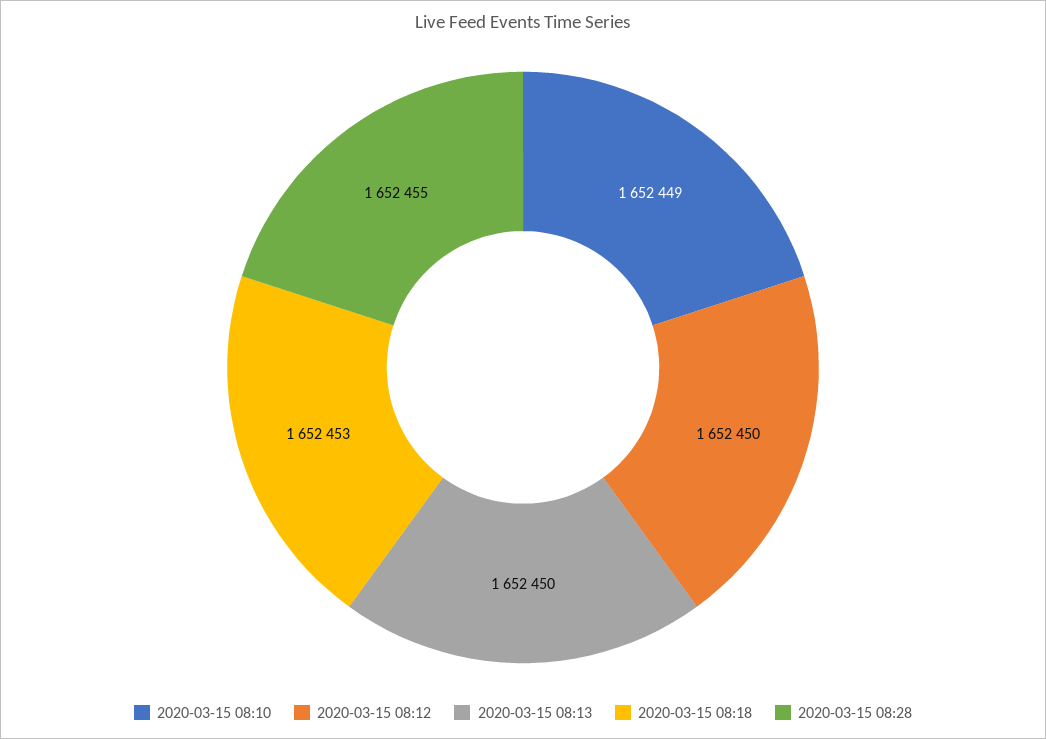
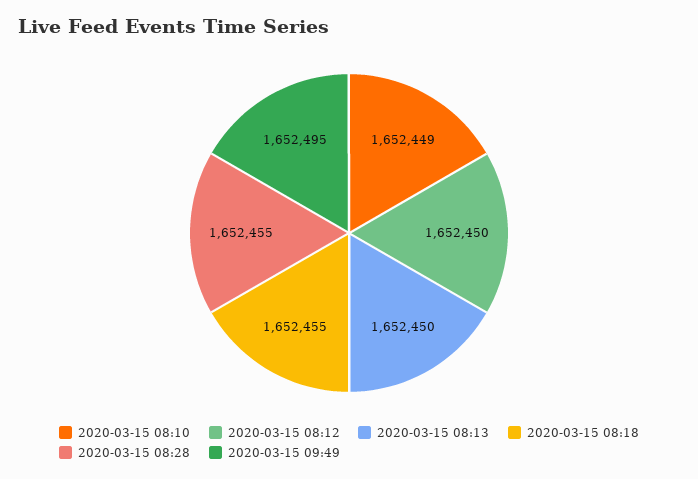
2020-03-15 08:18: 1652453 -> 1652455
2020-03-15 09:49: none -> 1652495

